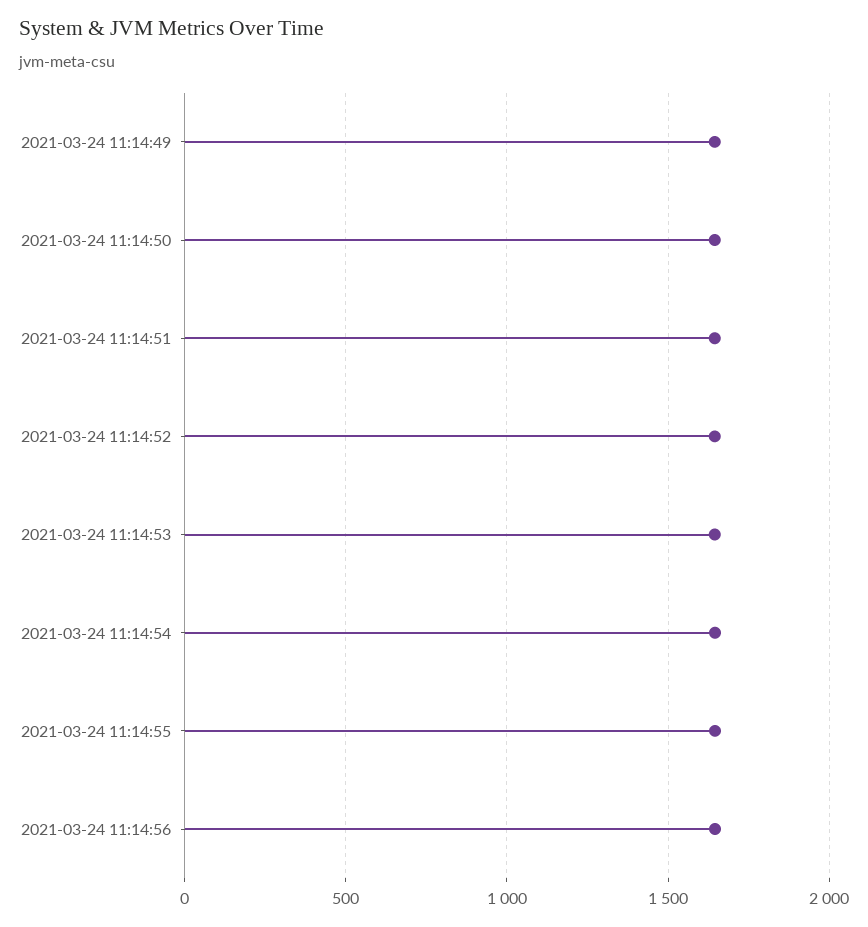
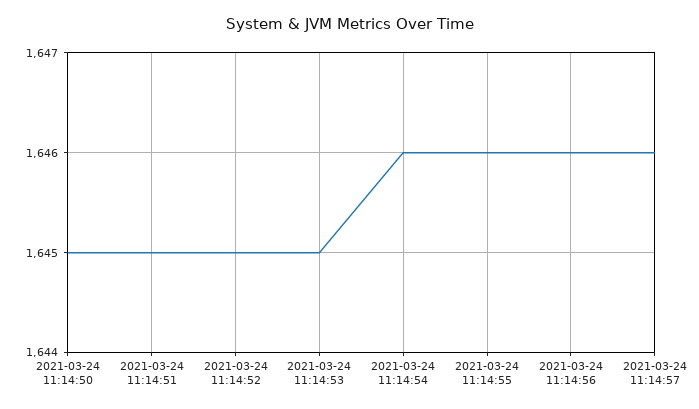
2021-03-24 11:14:49: 1650 -> none
2021-03-24 11:14:57: none -> 1646

